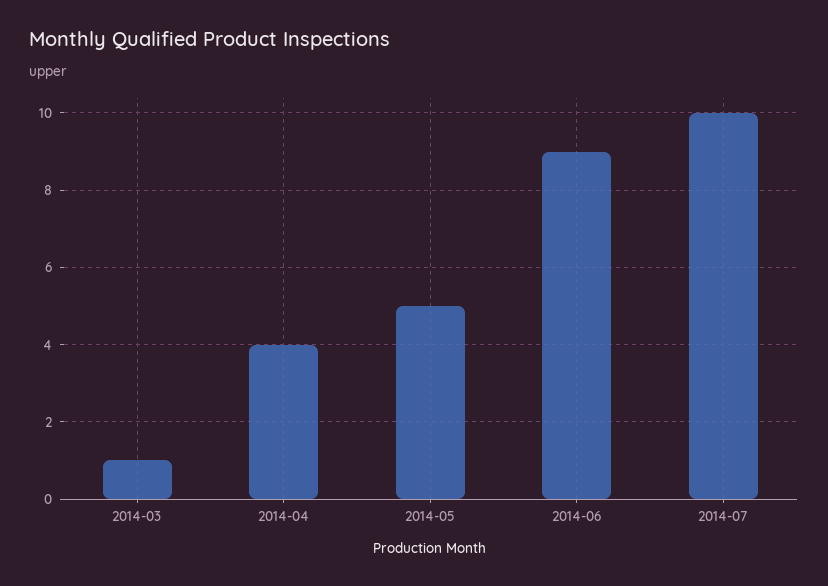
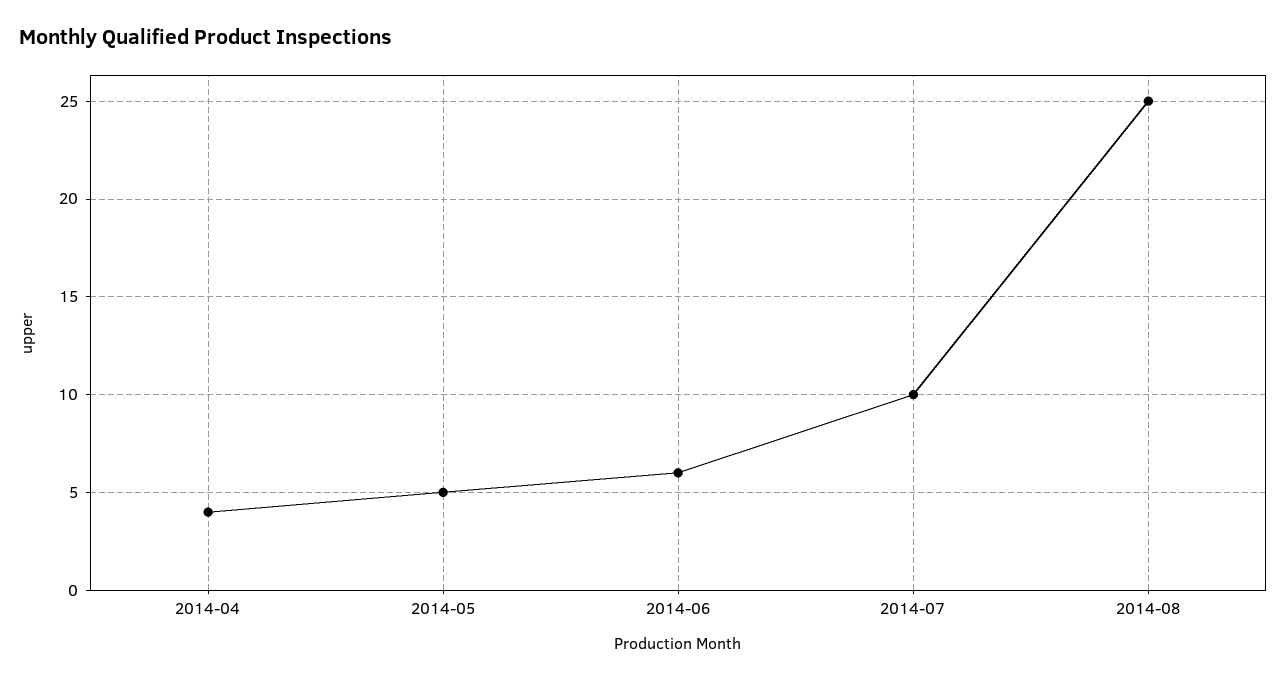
2014-03: 1 -> none
2014-06: 9 -> 6
2014-08: none -> 25

